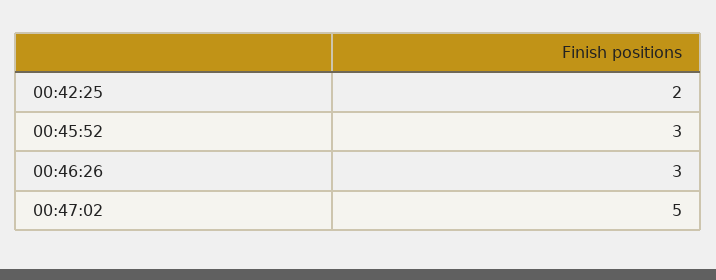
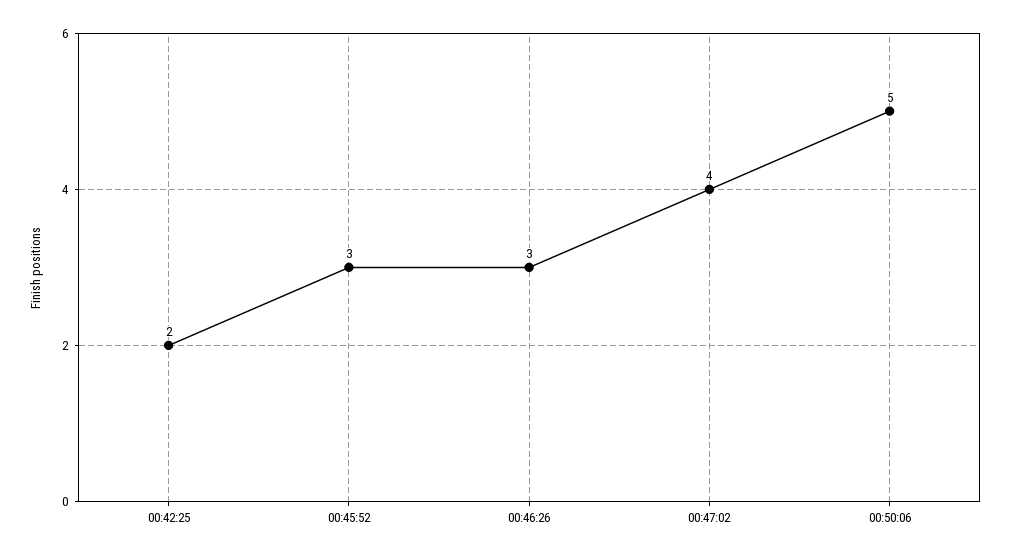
00:47:02: 5 -> 4
00:50:06: none -> 5

